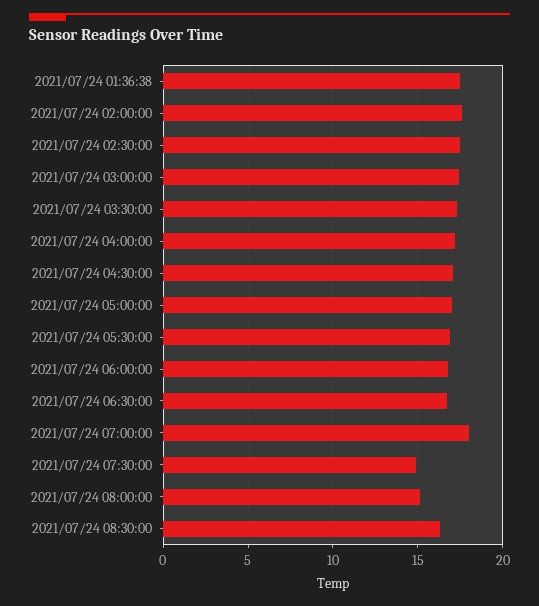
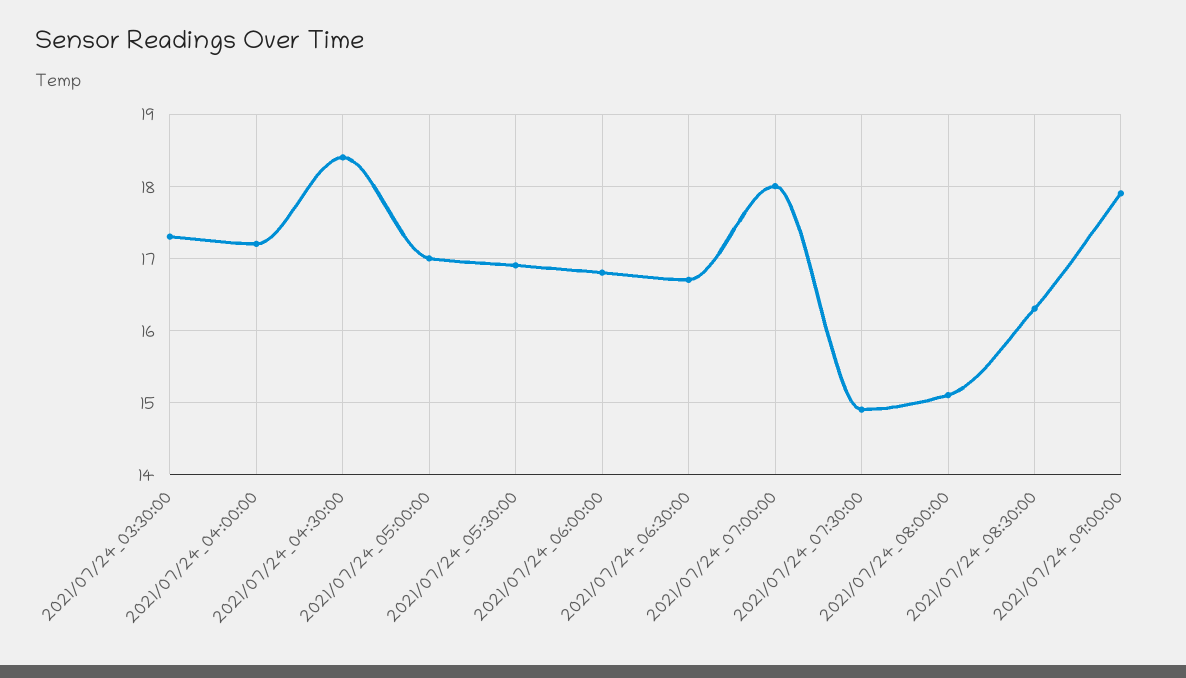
2021/07/24 01:36:38: 17.5 -> none
2021/07/24 02:00:00: 17.5 -> none
2021/07/24 02:30:00: 17.5 -> none
2021/07/24 03:00:00: 17.5 -> none
2021/07/24 04:30:00: 17 -> 18.4
2021/07/24_09:00:00: none -> 17.9

